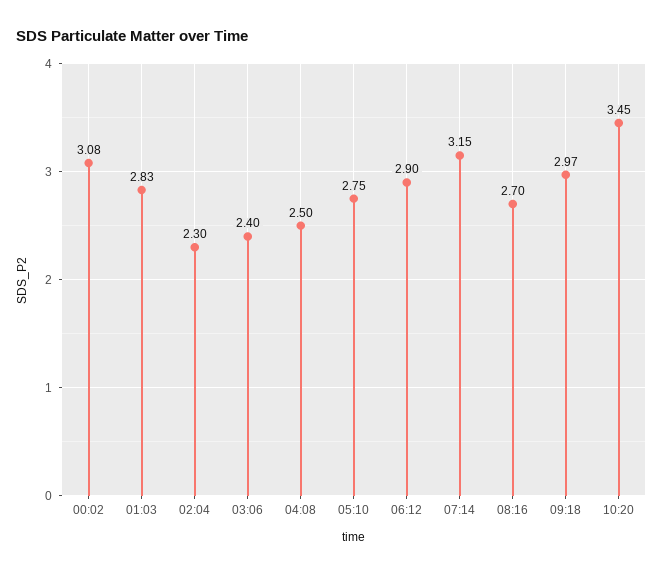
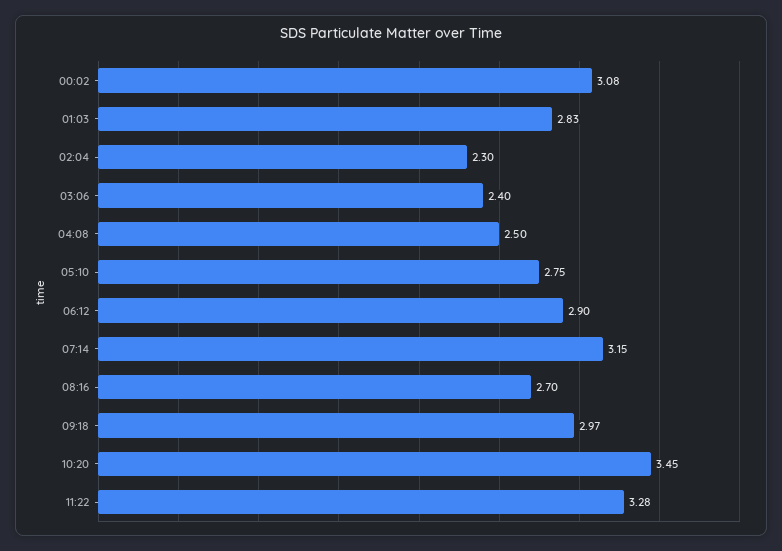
11:22: none -> 3.28

